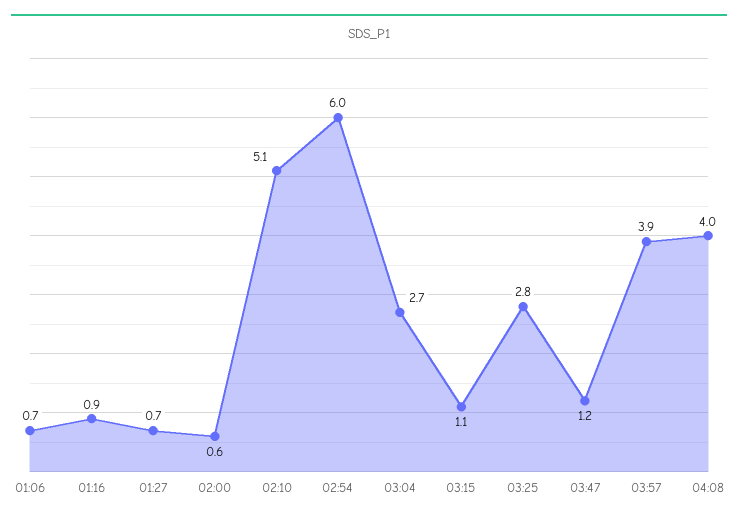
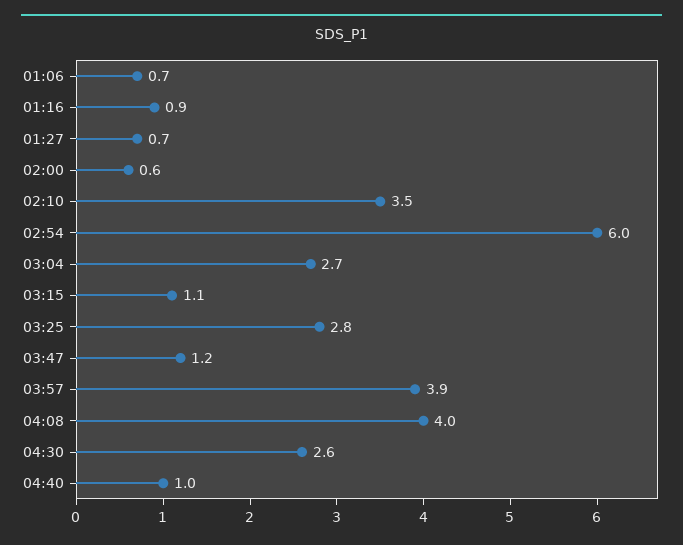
02:10: 5.1 -> 3.5
04:30: none -> 2.6
04:40: none -> 1

